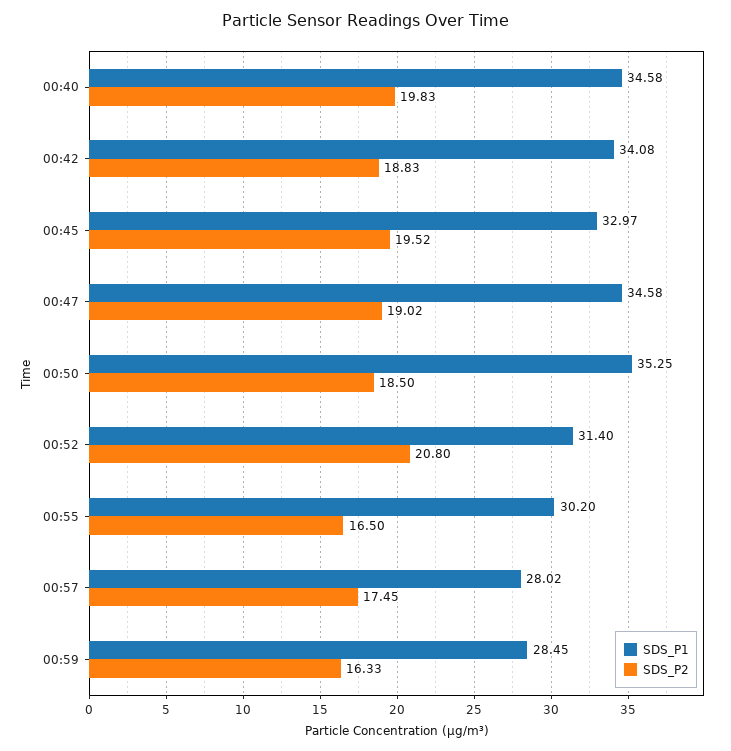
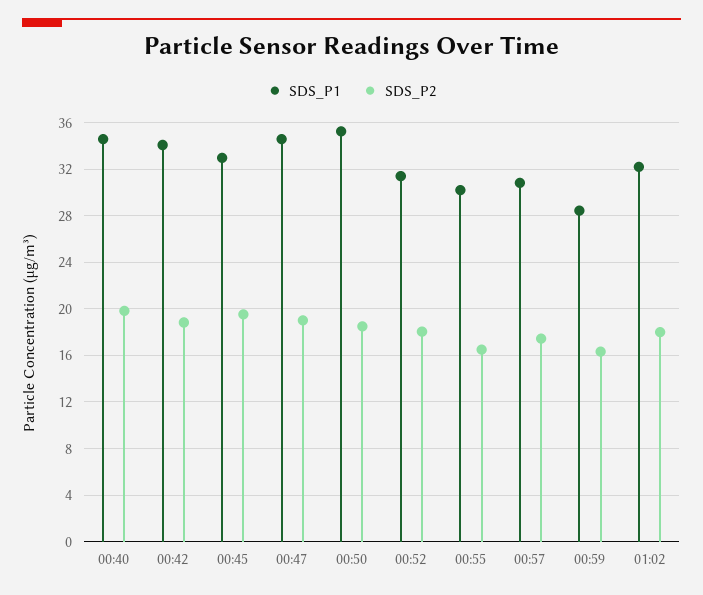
SDS_P2, 00:52: 20.8 -> 18
SDS_P1, 00:57: 28.02 -> 31
SDS_P1, 01:02: none -> 32
SDS_P2, 01:02: none -> 18

